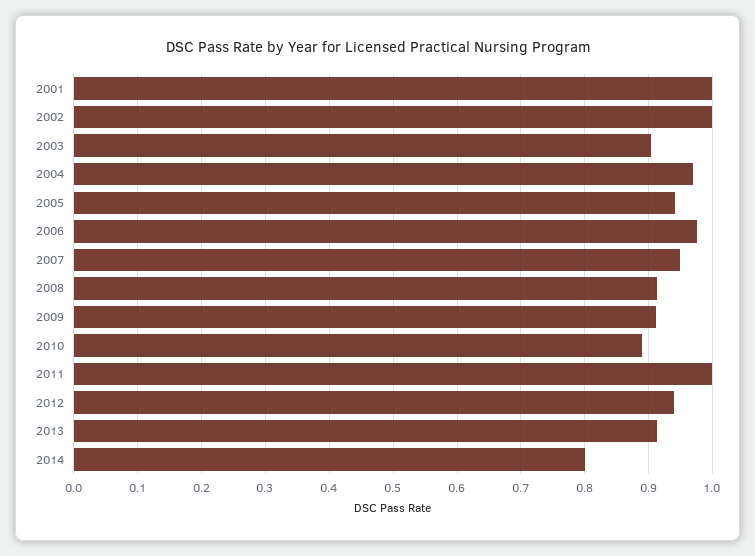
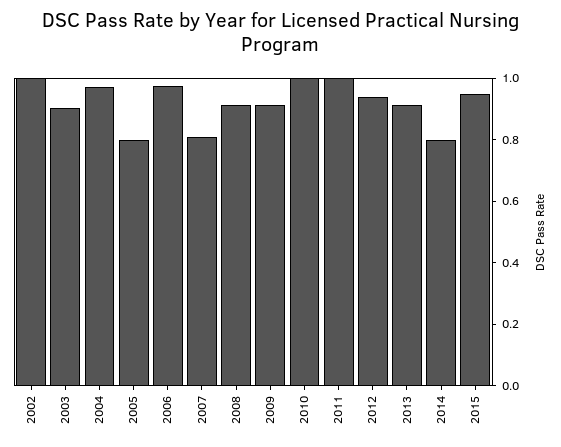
2001: 1 -> none
2005: 0.94 -> 0.8
2007: 0.95 -> 0.8
2010: 0.89 -> 1
2015: none -> 0.95

